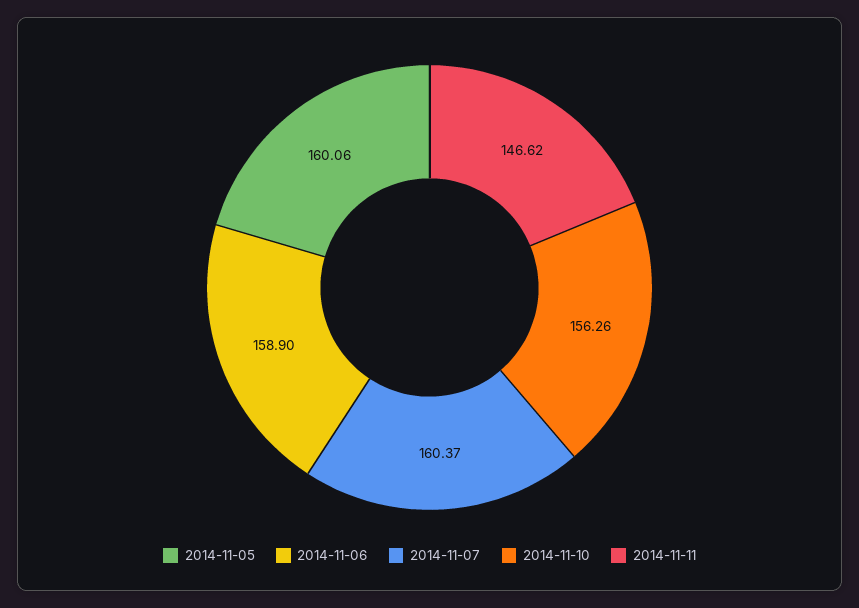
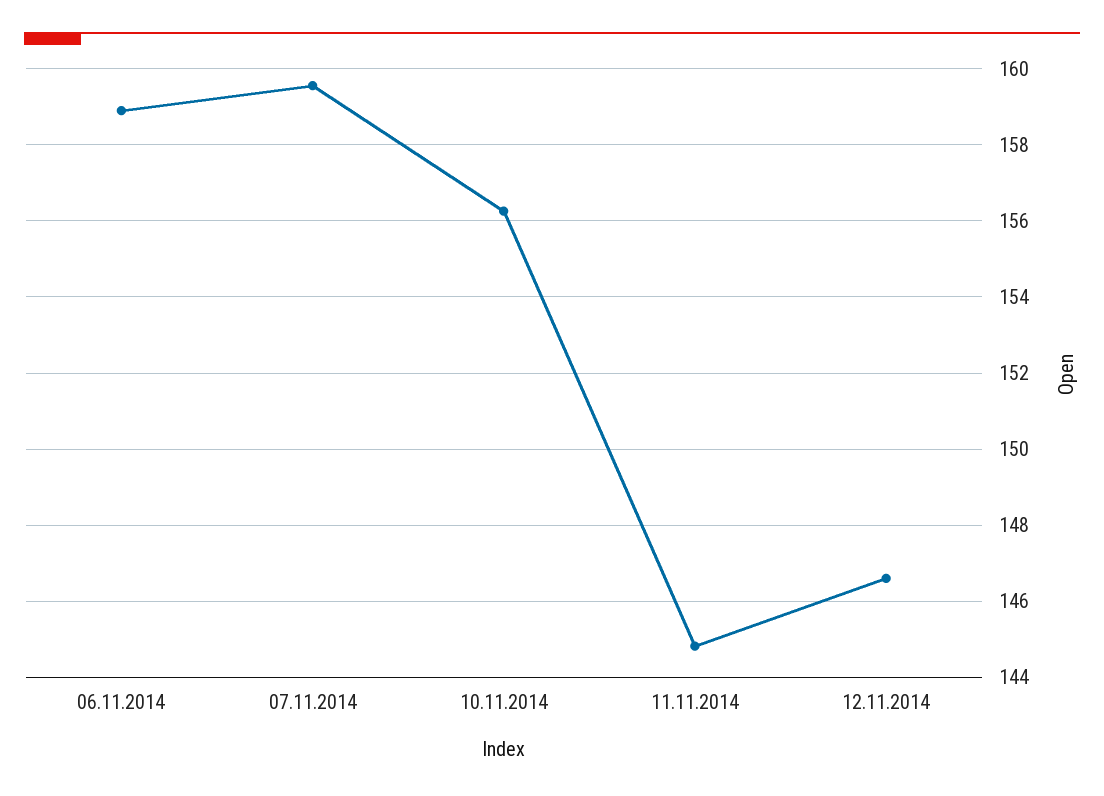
2014-11-05: 160.06 -> none
2014-11-07: 160.37 -> 159.6
2014-11-11: 146.62 -> 144.8
12.11.2014: none -> 146.6

